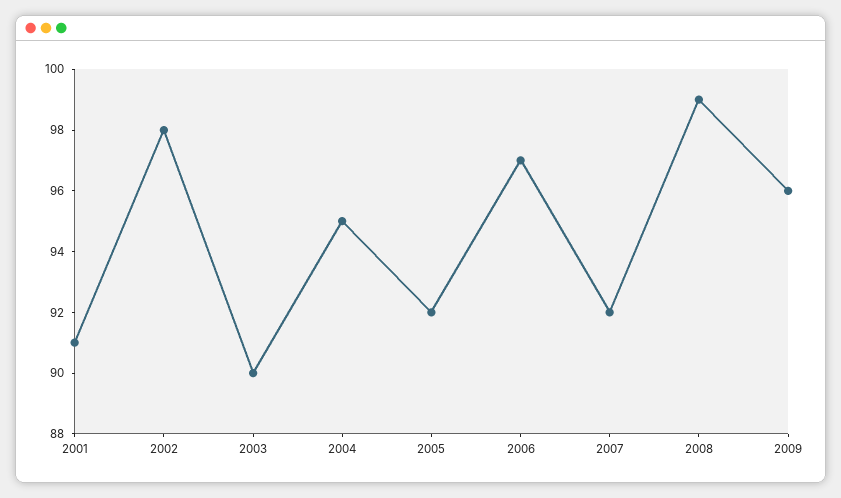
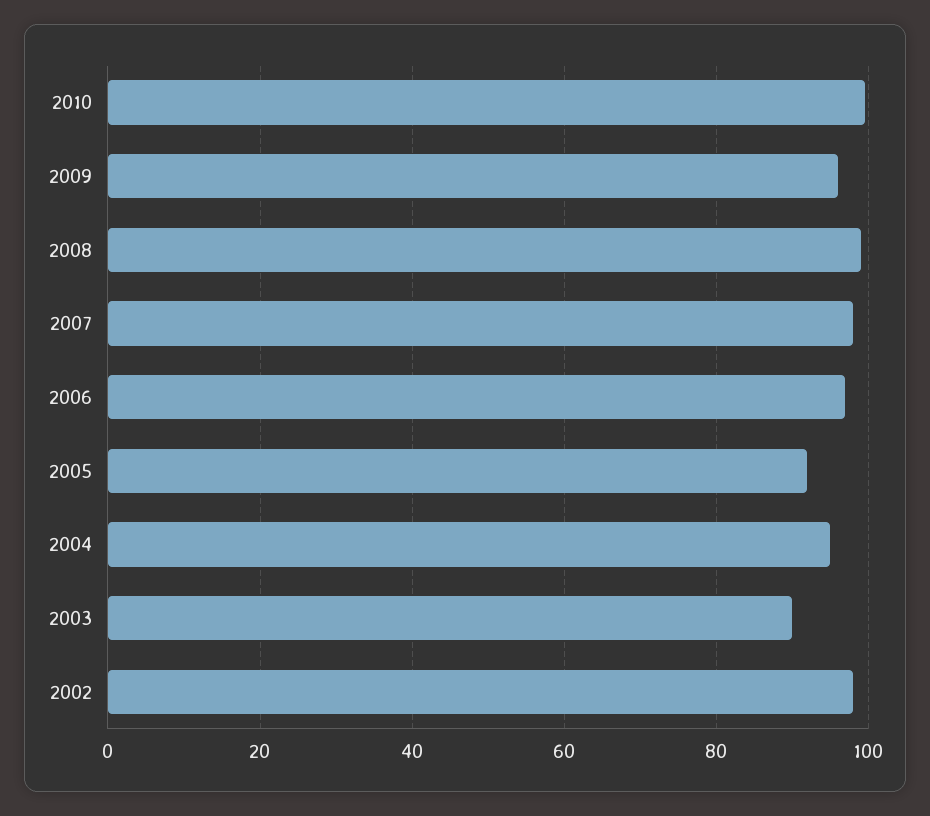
2001: 91 -> none
2007: 92 -> 98
2010: none -> 100

